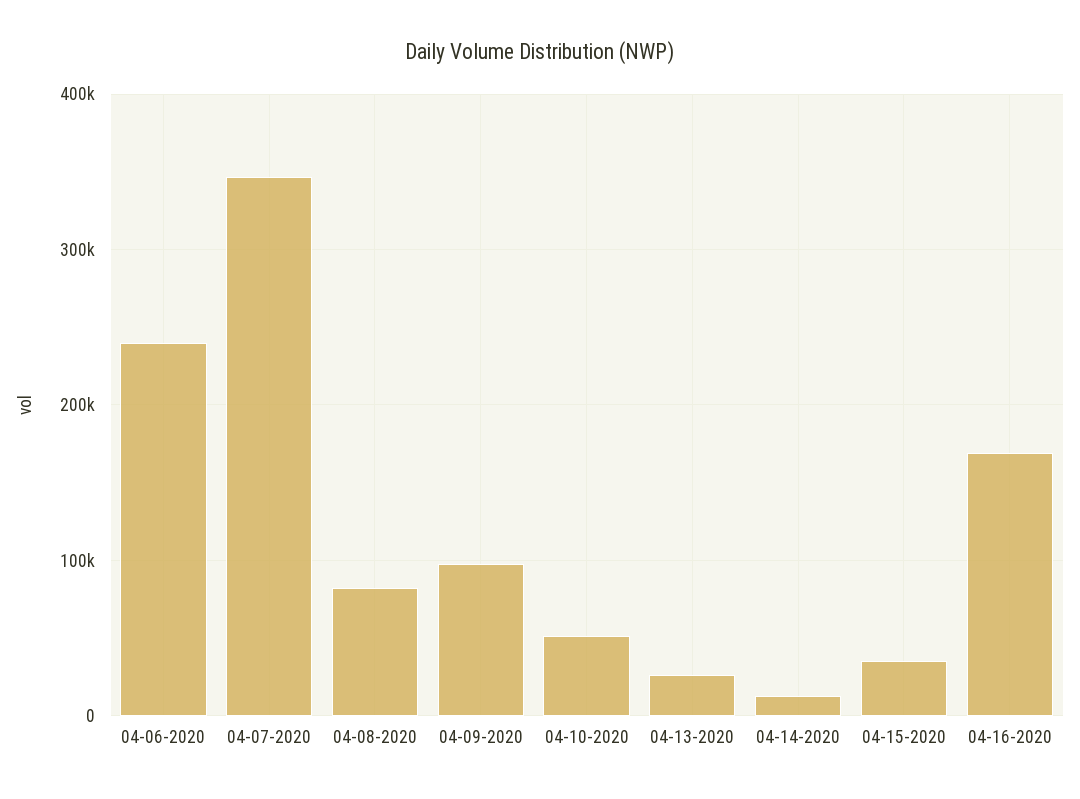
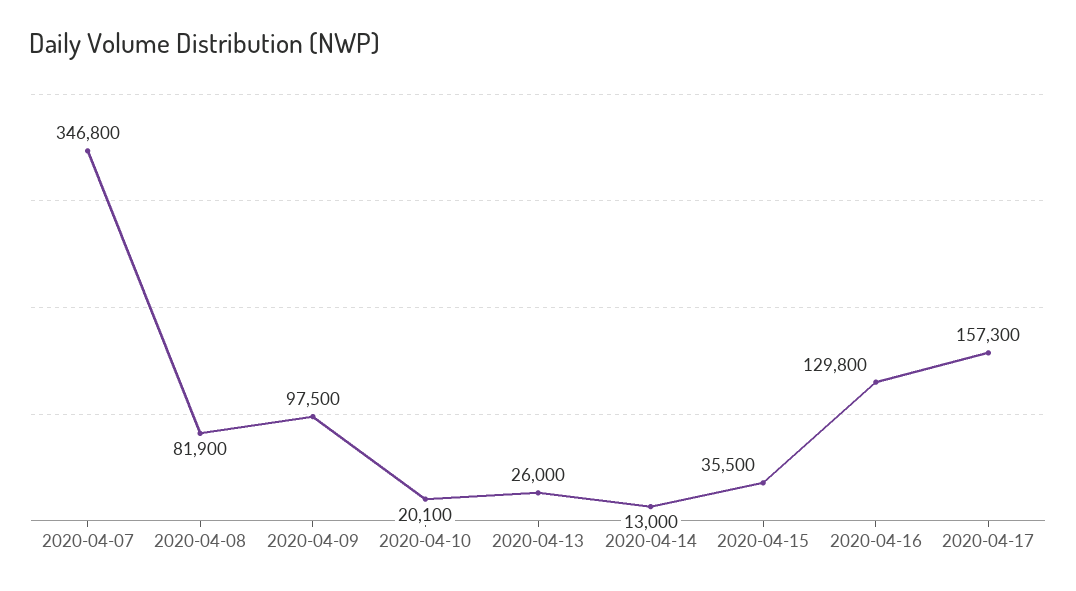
04-06-2020: 240000 -> none
04-10-2020: 50000 -> 20100
04-16-2020: 170000 -> 129800
2020-04-17: none -> 157300

